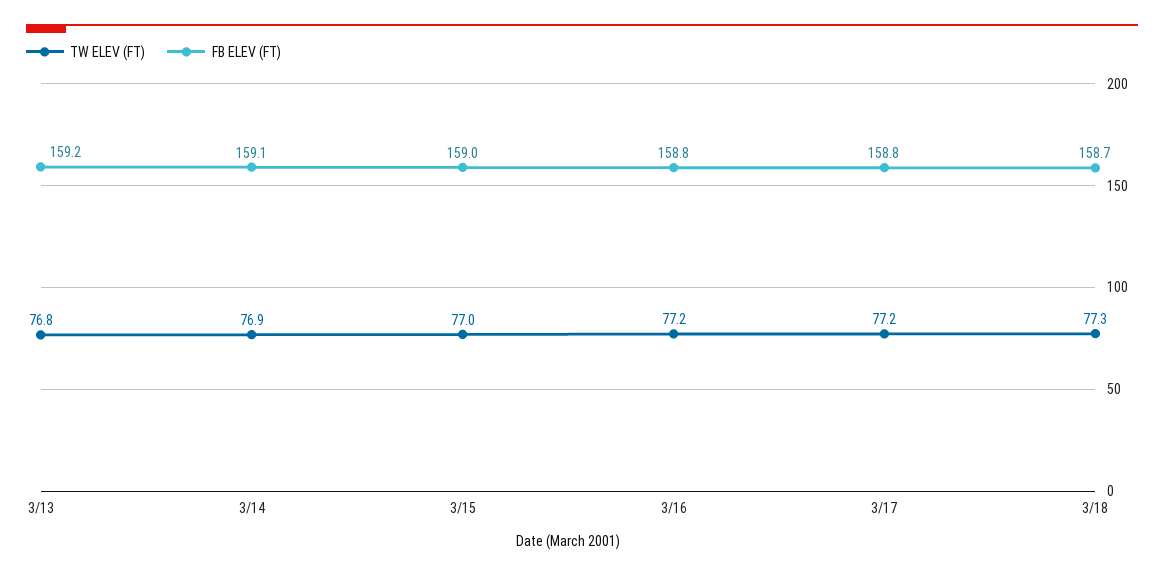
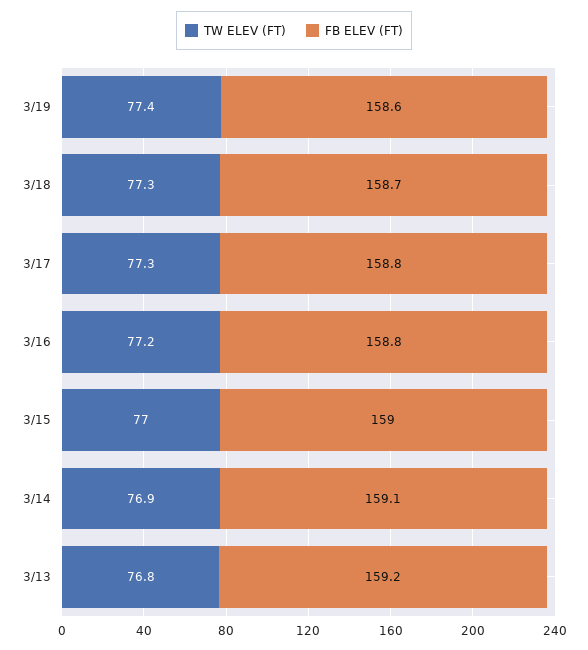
TW ELEV (FT), 3/17: 77.2 -> 77.3
TW ELEV (FT), 3/19: none -> 77.4
FB ELEV (FT), 3/19: none -> 158.6

